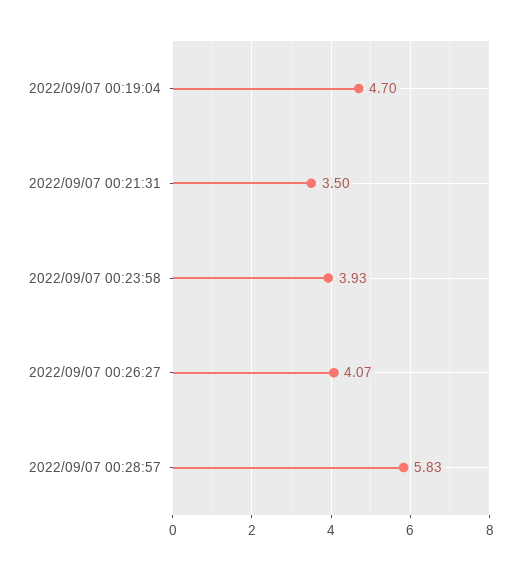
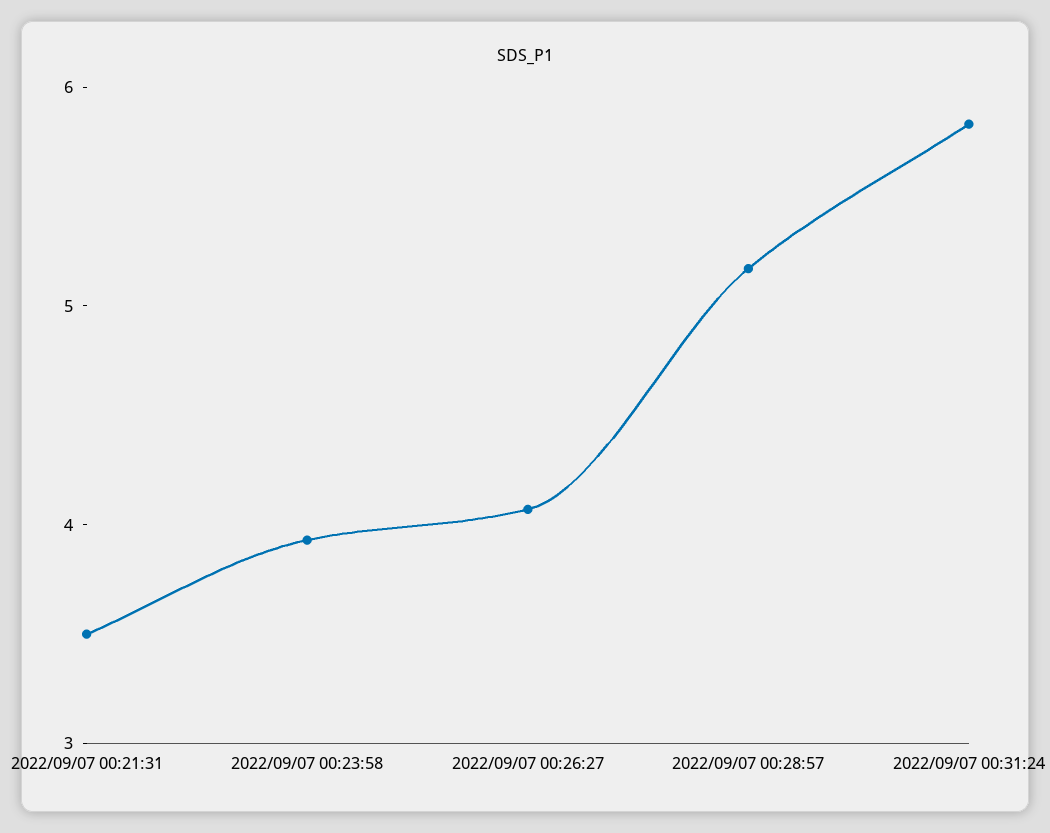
2022/09/07 00:19:04: 4.7 -> none
2022/09/07 00:28:57: 5.83 -> 5.2
2022/09/07 00:31:24: none -> 5.8

